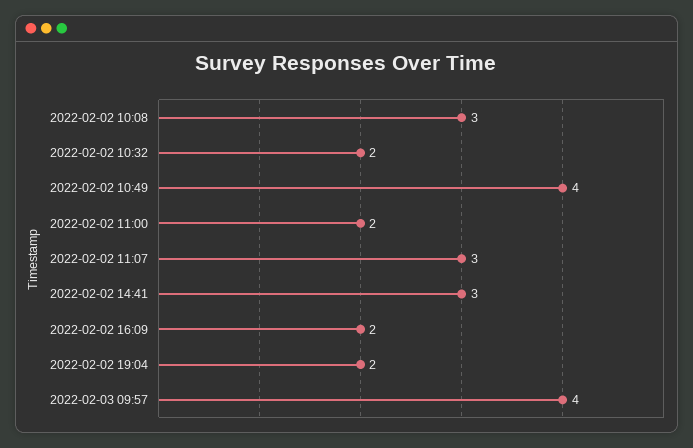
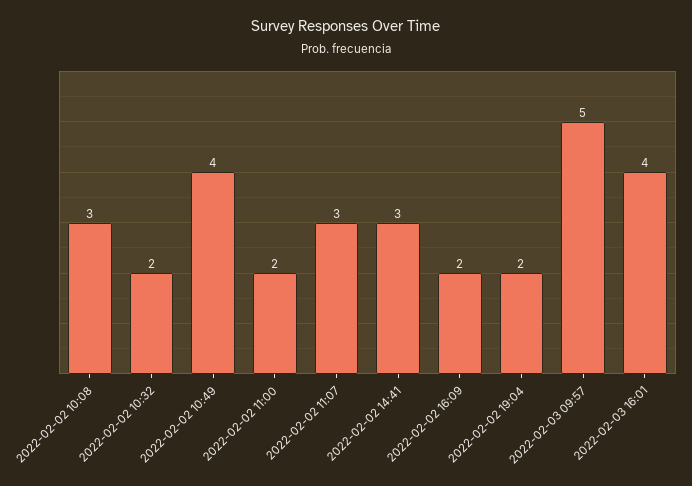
2022-02-03 09:57: 4 -> 5
2022-02-03 16:01: none -> 4

